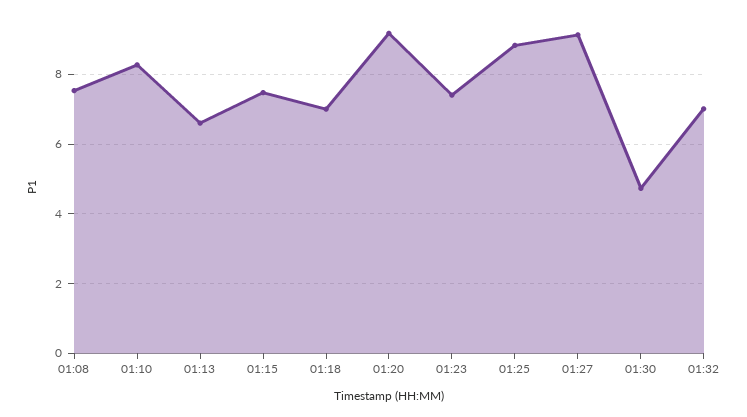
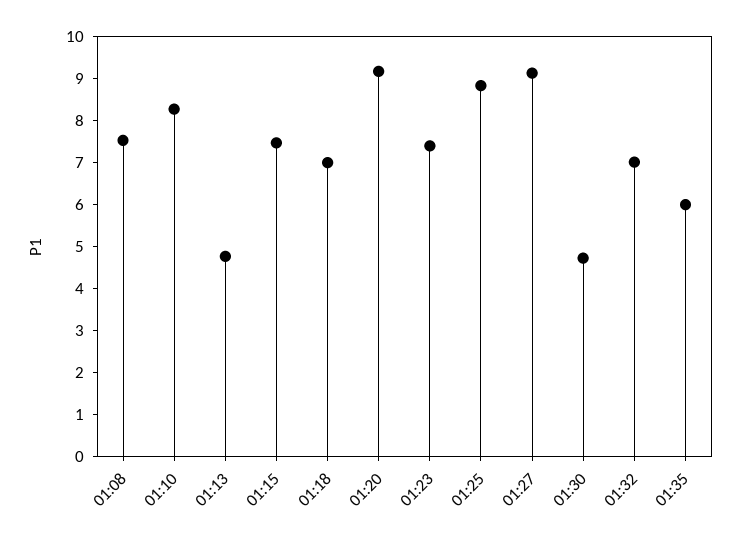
01:13: 6.6 -> 4.8
01:35: none -> 6

